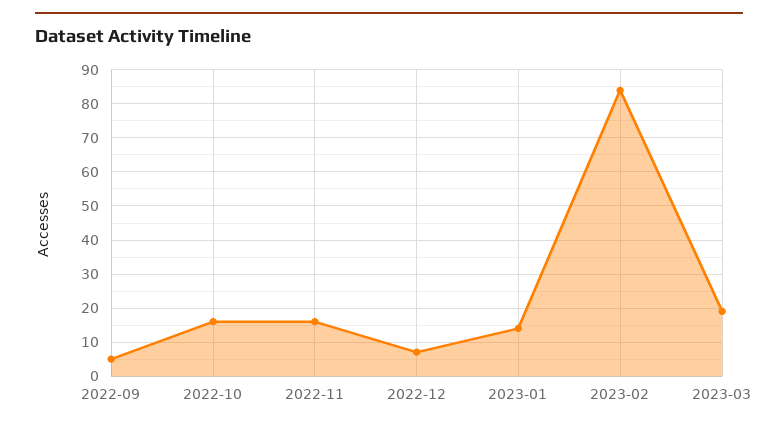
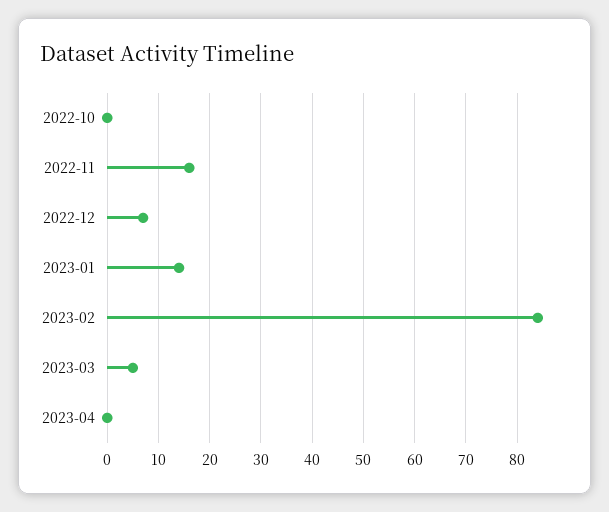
2022-09: 5 -> none
2022-10: 15 -> 0
2023-03: 20 -> 5
2023-04: none -> 0

